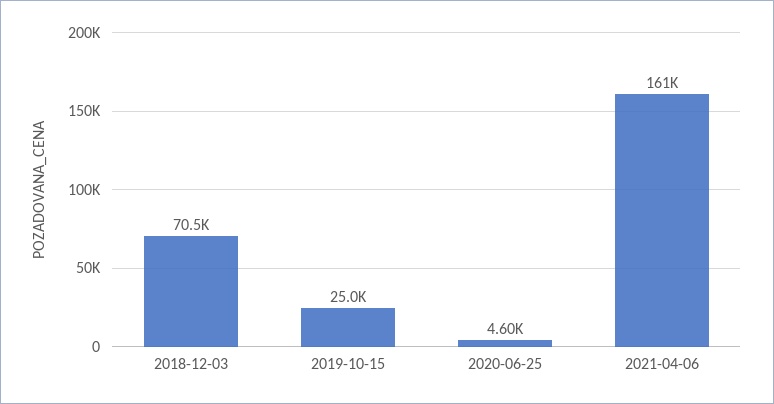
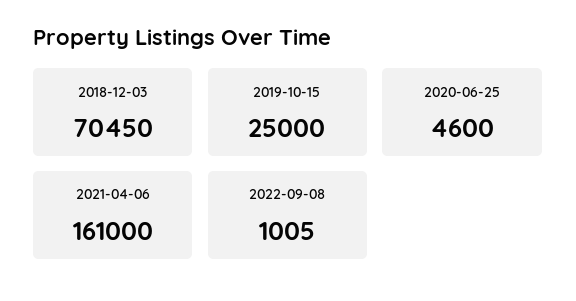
2022-09-08: none -> 1005

